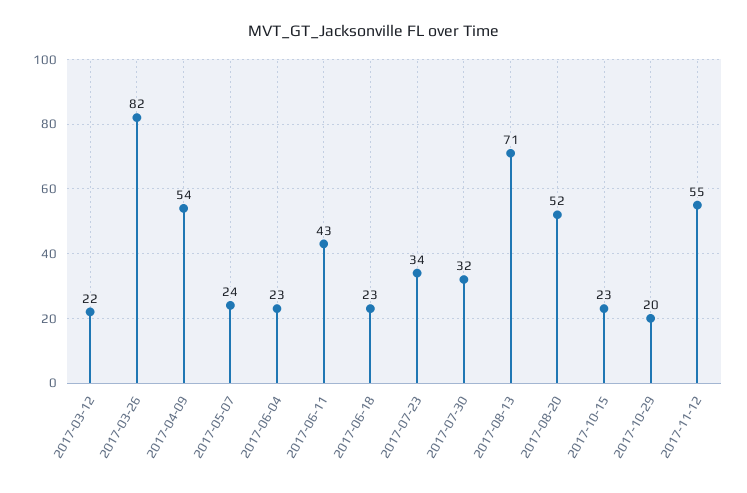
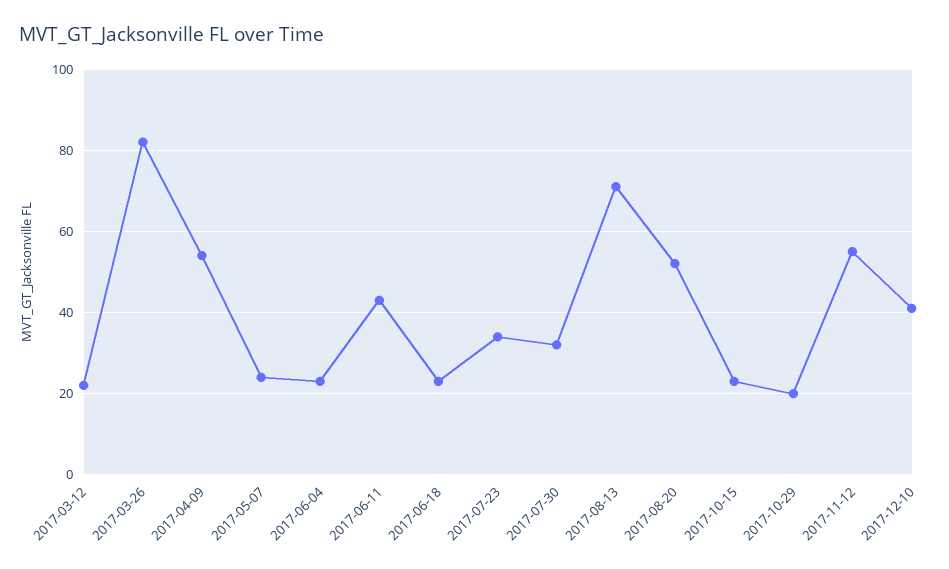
2017-12-10: none -> 40

